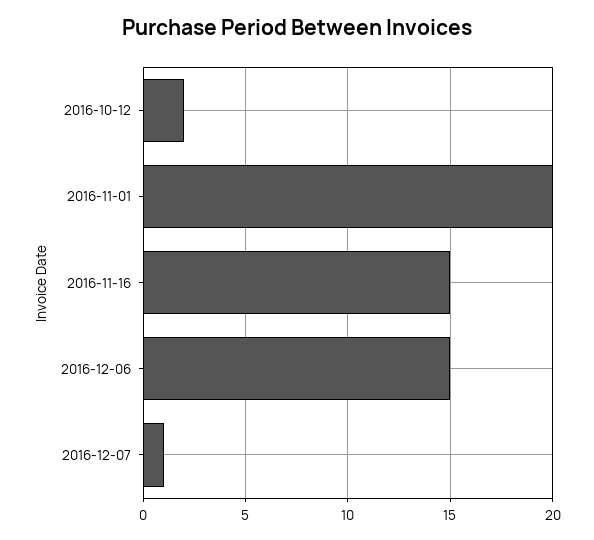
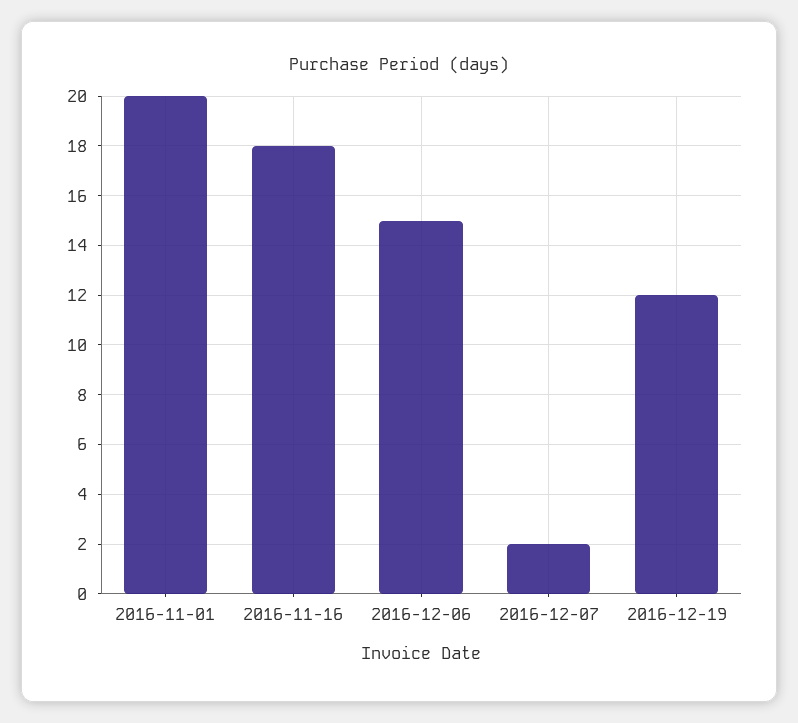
2016-10-12: 2 -> none
2016-11-16: 15 -> 18
2016-12-07: 1 -> 2
2016-12-19: none -> 12

